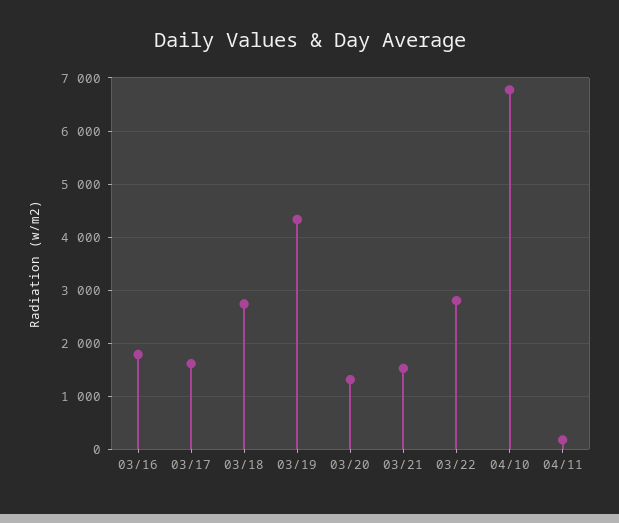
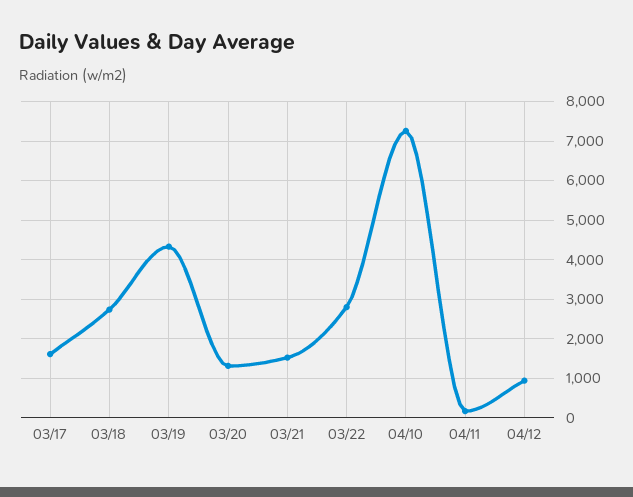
03/16: 1800 -> none
04/10: 6800 -> 7200
04/12: none -> 1000

